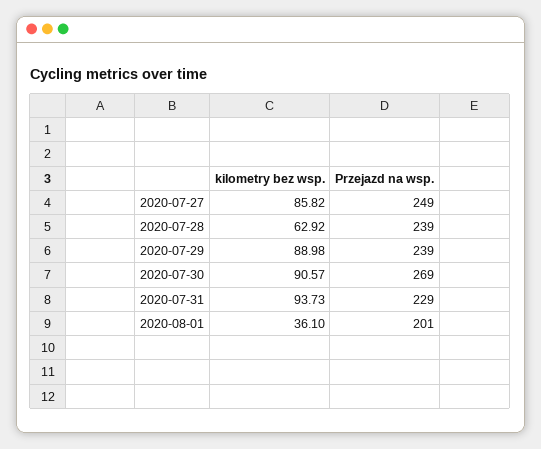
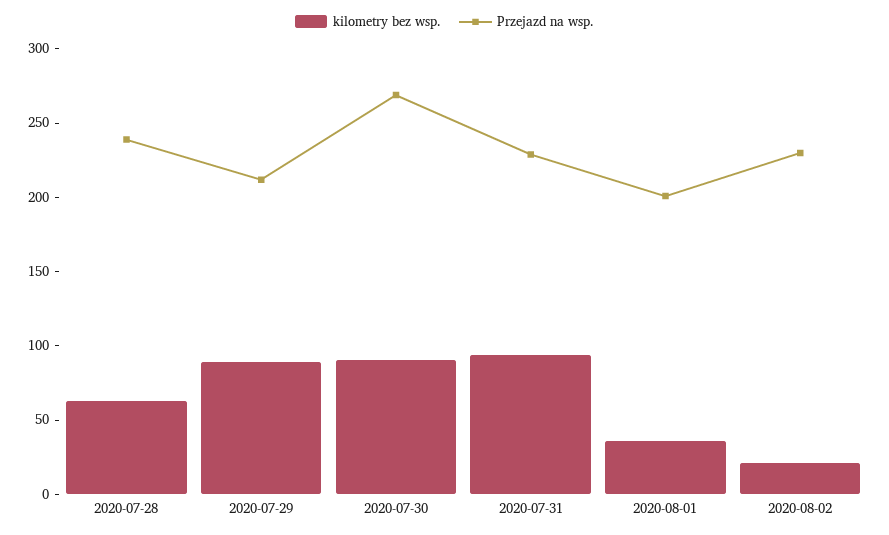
kilometry bez wsp., 2020-07-27: 85.82 -> none
Przejazd na wsp., 2020-07-27: 249 -> none
Przejazd na wsp., 2020-07-29: 239 -> 210
kilometry bez wsp., 2020-08-02: none -> 20
Przejazd na wsp., 2020-08-02: none -> 230

